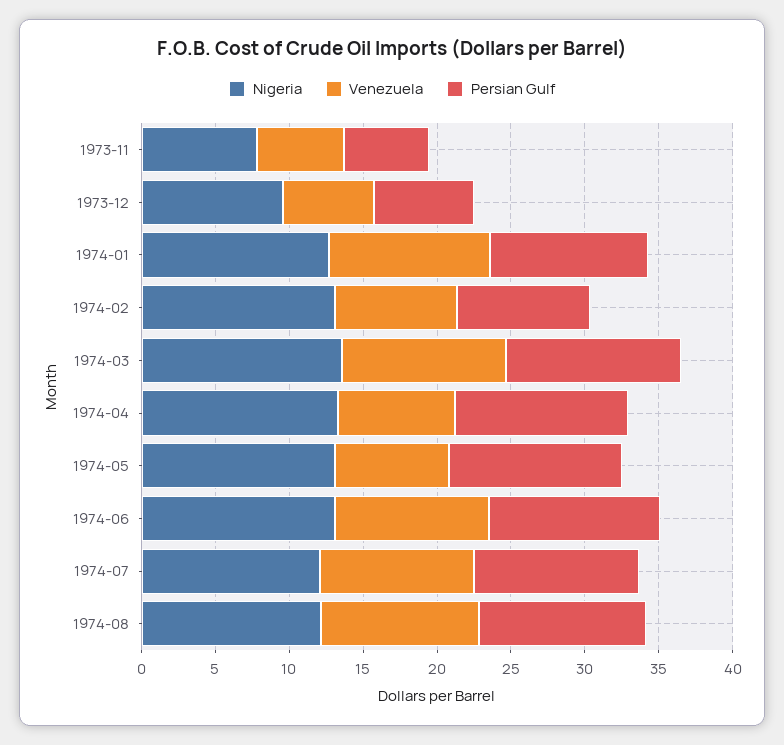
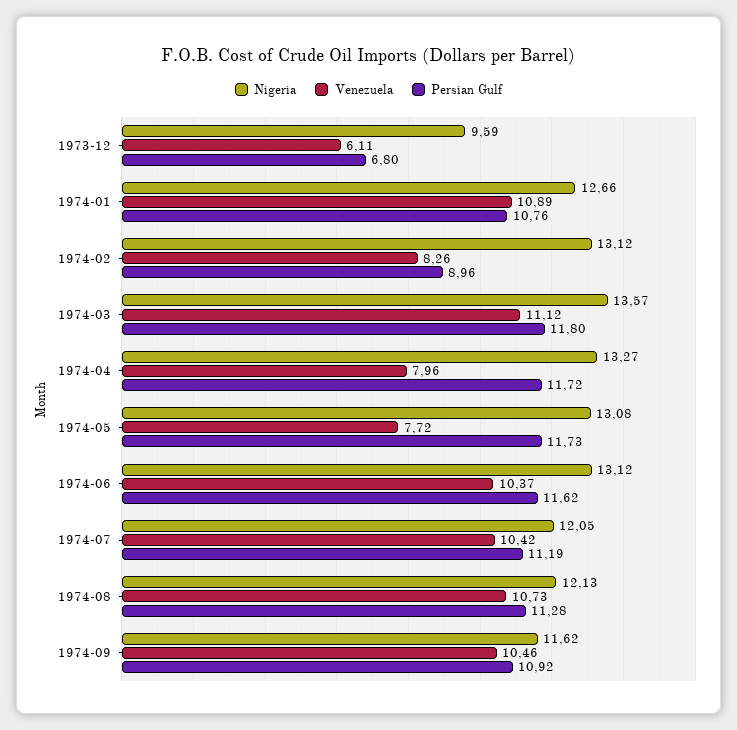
Nigeria, 1973-11: 8 -> none
Venezuela, 1973-11: 6 -> none
Persian Gulf, 1973-11: 6 -> none
Nigeria, 1974-09: none -> 11.62
Venezuela, 1974-09: none -> 10.46
Persian Gulf, 1974-09: none -> 10.92

